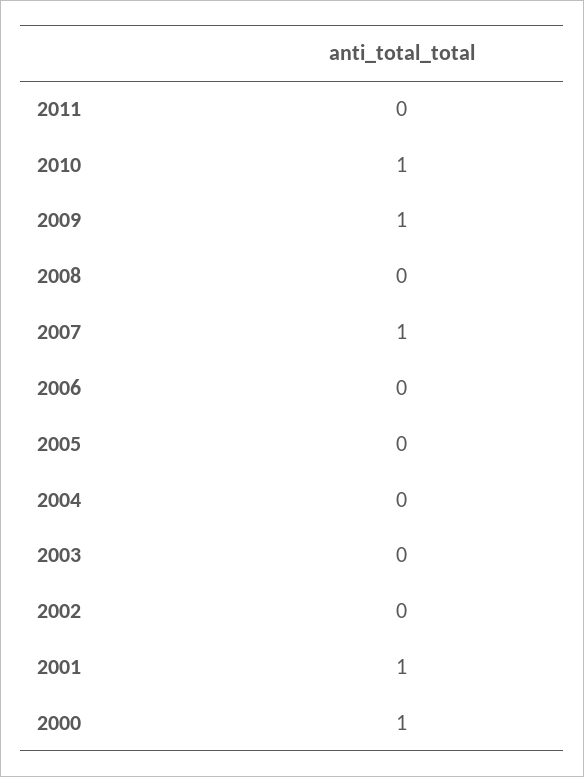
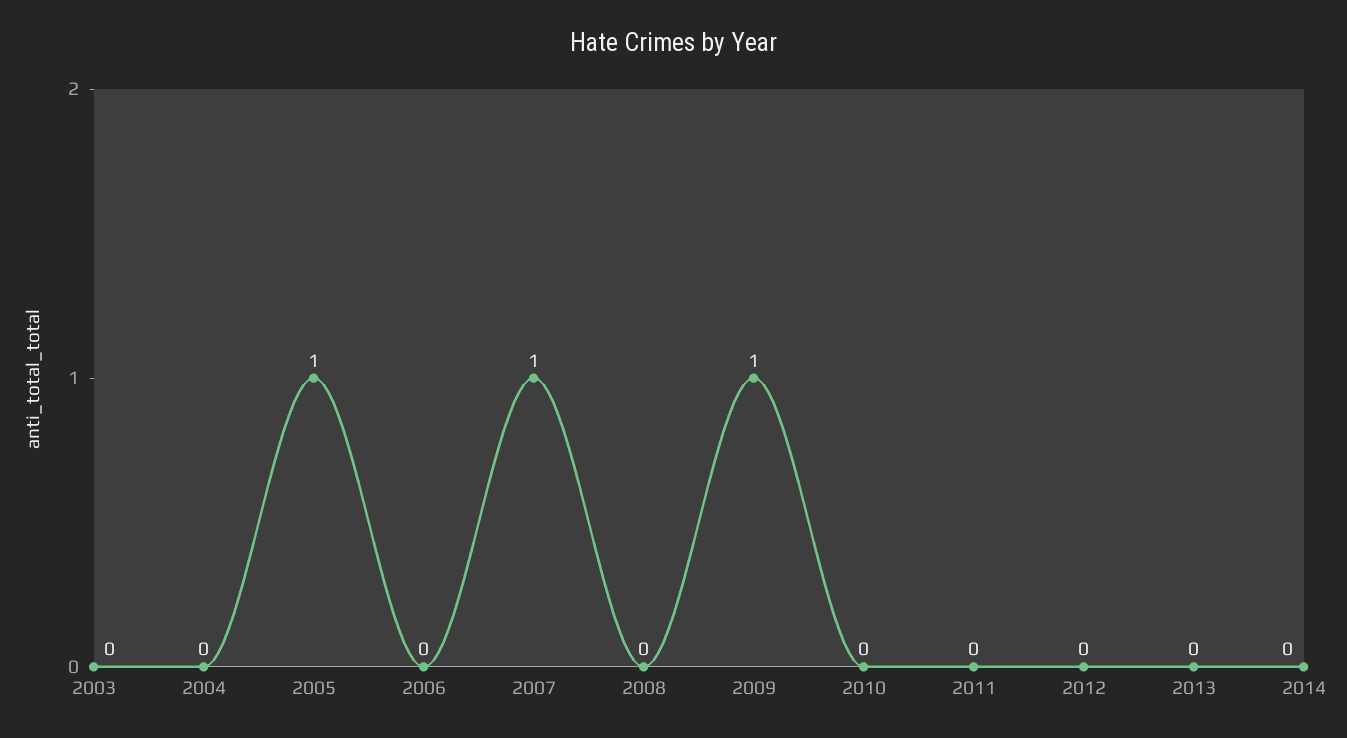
2010: 1 -> 0
2005: 0 -> 1
2002: 0 -> none
2001: 1 -> none
2000: 1 -> none
2012: none -> 0
2013: none -> 0
2014: none -> 0

